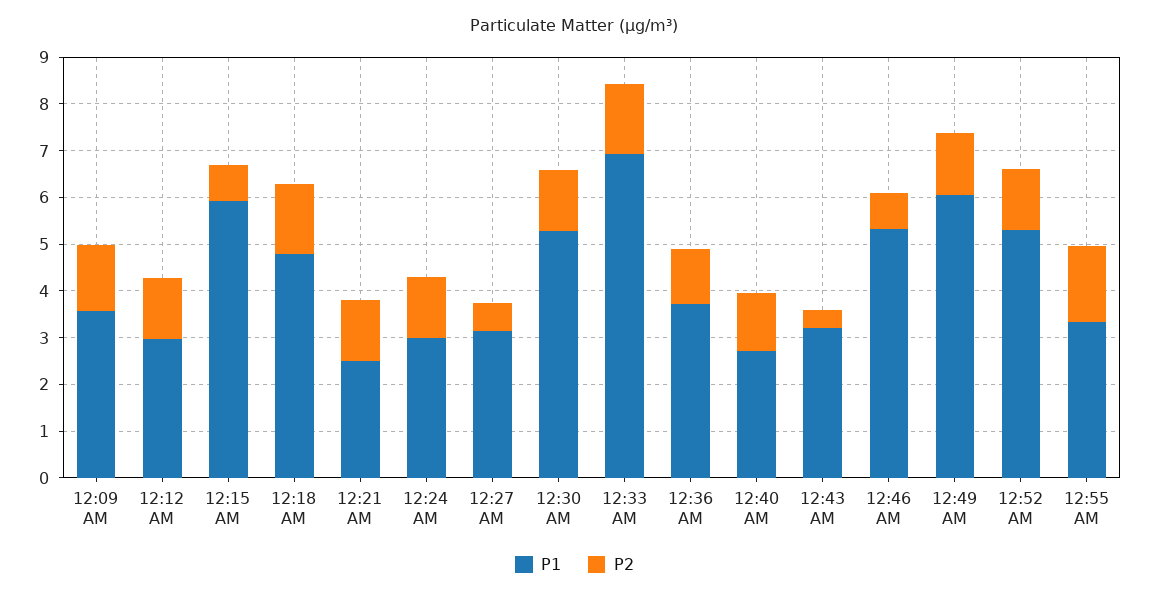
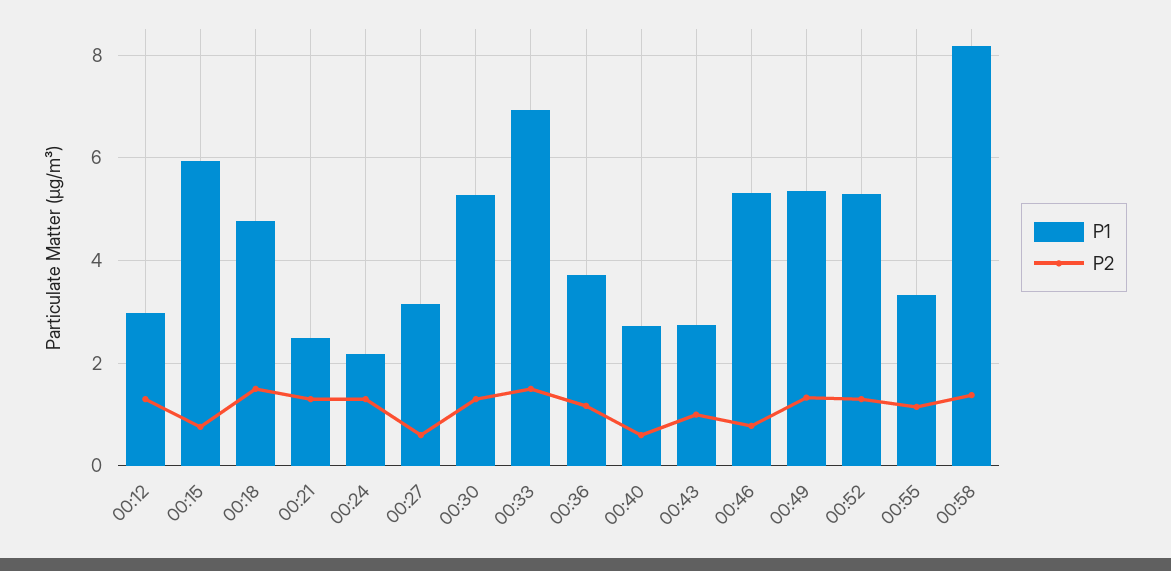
P1, 12:09 AM: 3.6 -> none
P2, 12:09 AM: 1.4 -> none
P1, 12:24 AM: 3 -> 2.2
P2, 12:40 AM: 1.2 -> 0.6
P1, 12:43 AM: 3.2 -> 2.8
P2, 12:43 AM: 0.4 -> 1
P1, 12:49 AM: 6 -> 5.4
P2, 12:55 AM: 1.6 -> 1.2
P1, 00:58: none -> 8.2
P2, 00:58: none -> 1.4

